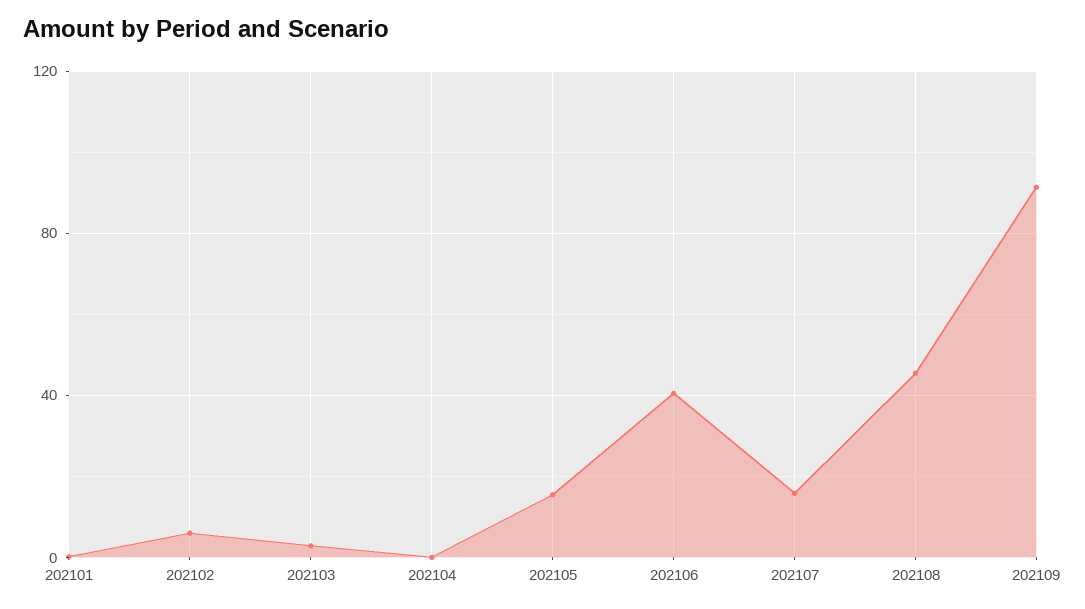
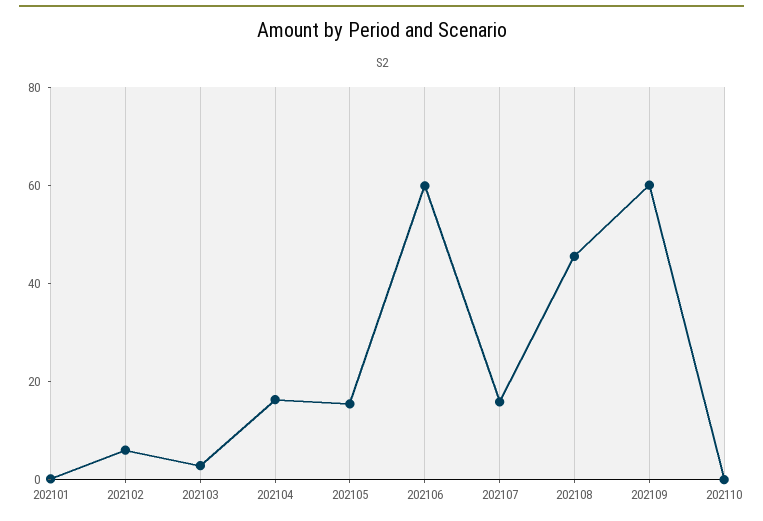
202104: 0 -> 15
202106: 40 -> 60
202109: 90 -> 60
202110: none -> 0

